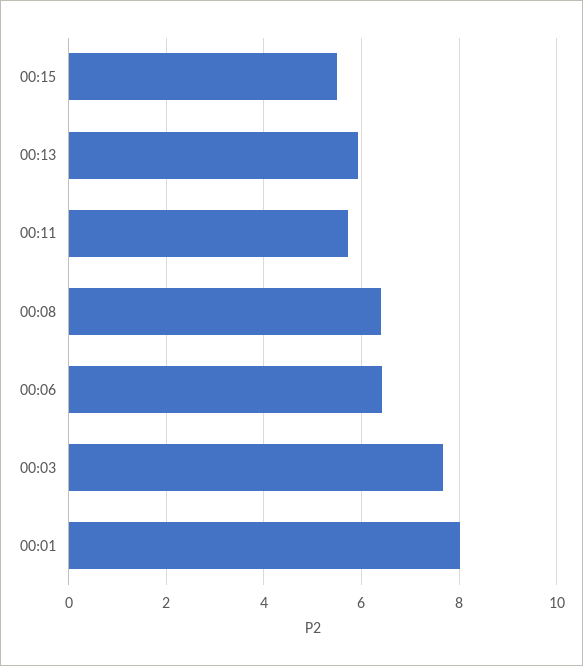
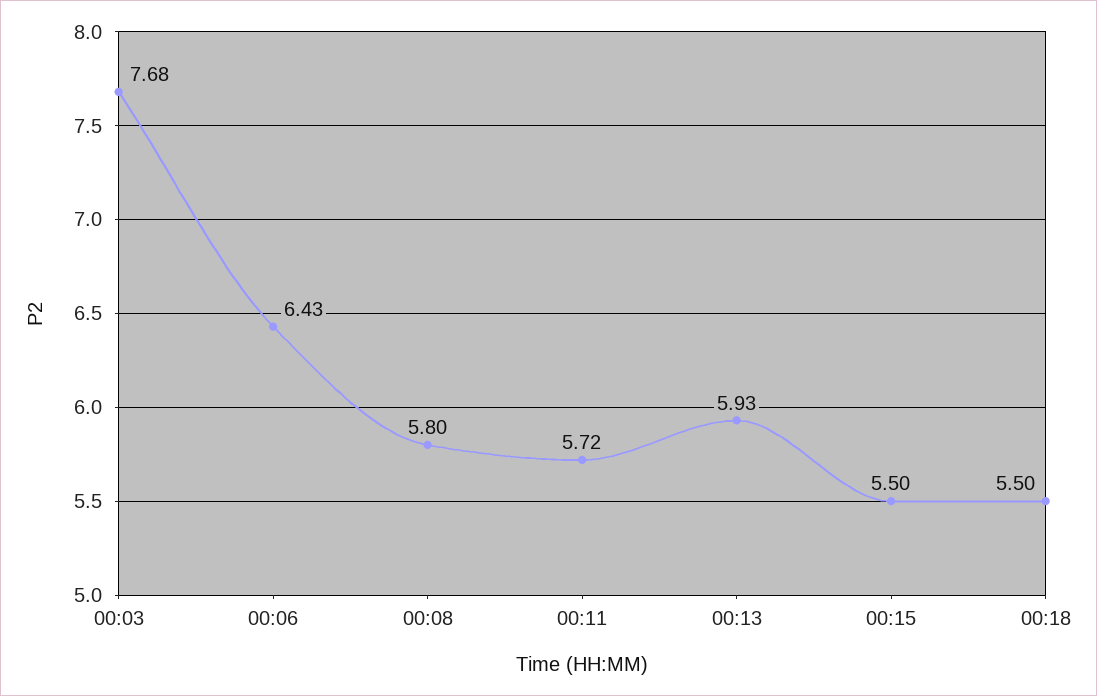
00:08: 6.4 -> 5.8
00:01: 8 -> none
00:18: none -> 5.5

